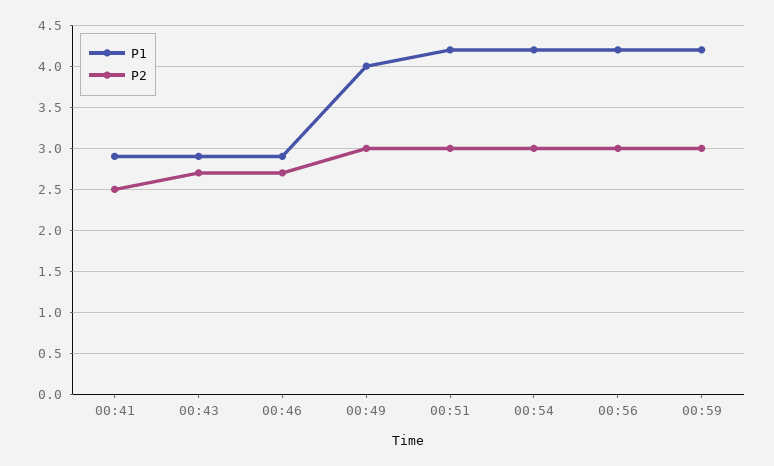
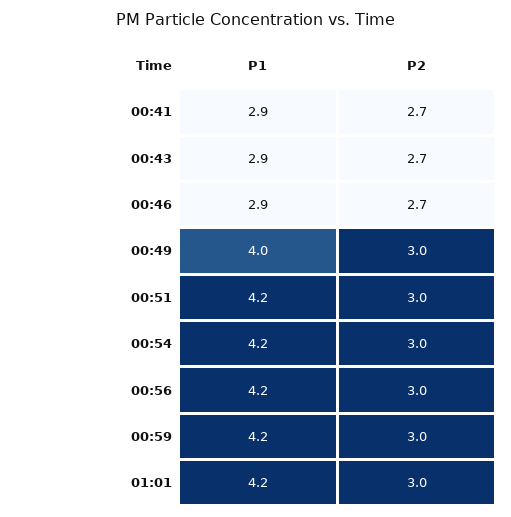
P2, 00:41: 2.5 -> 2.7
P1, 01:01: none -> 4.2
P2, 01:01: none -> 3

